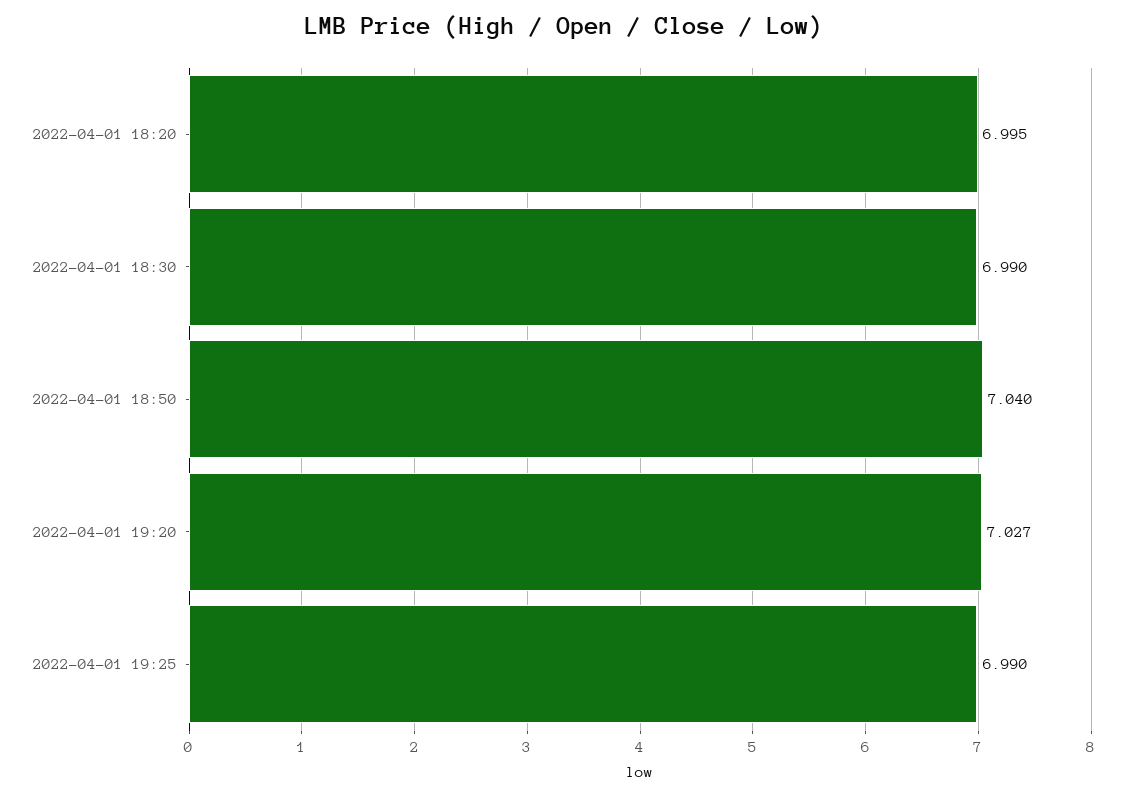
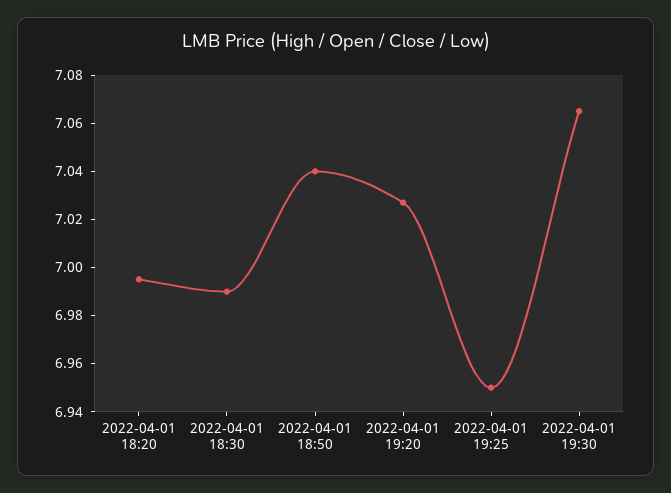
2022-04-01 19:25: 6.99 -> 6.95
2022-04-01 19:30: none -> 7.065

